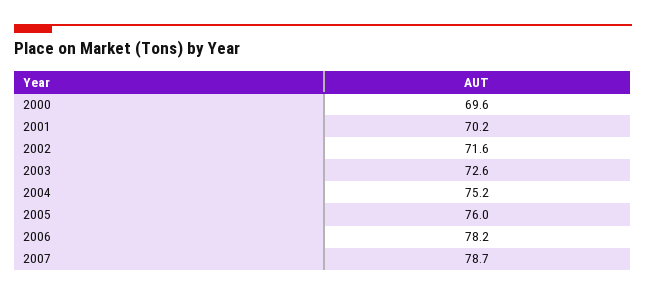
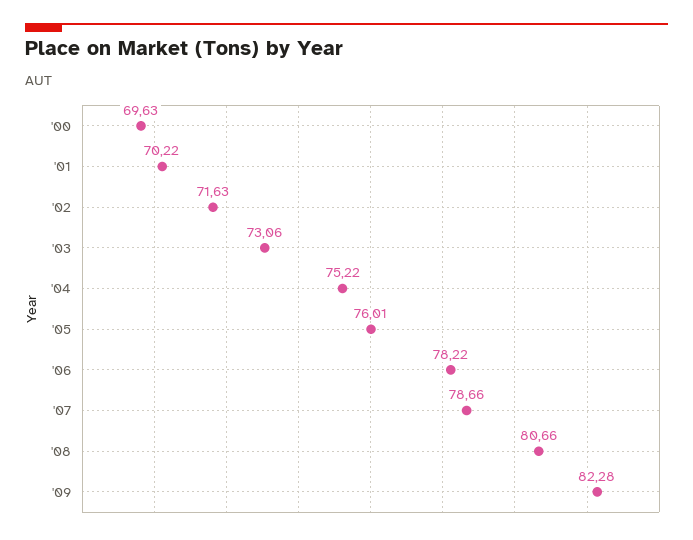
2003: 72.6 -> 73.06
'08: none -> 80.66
'09: none -> 82.28

